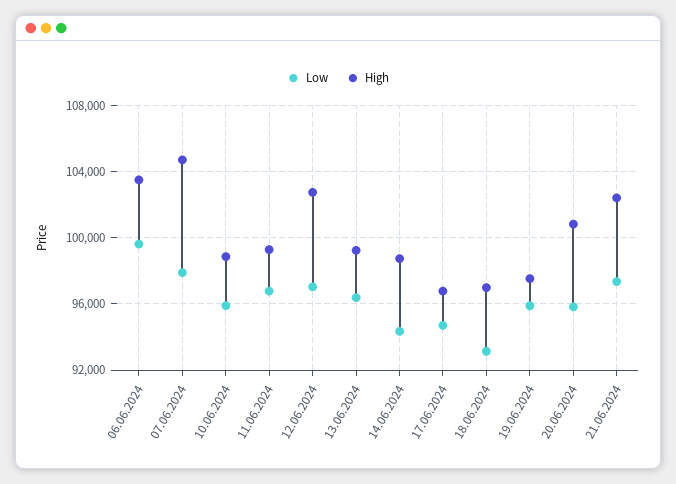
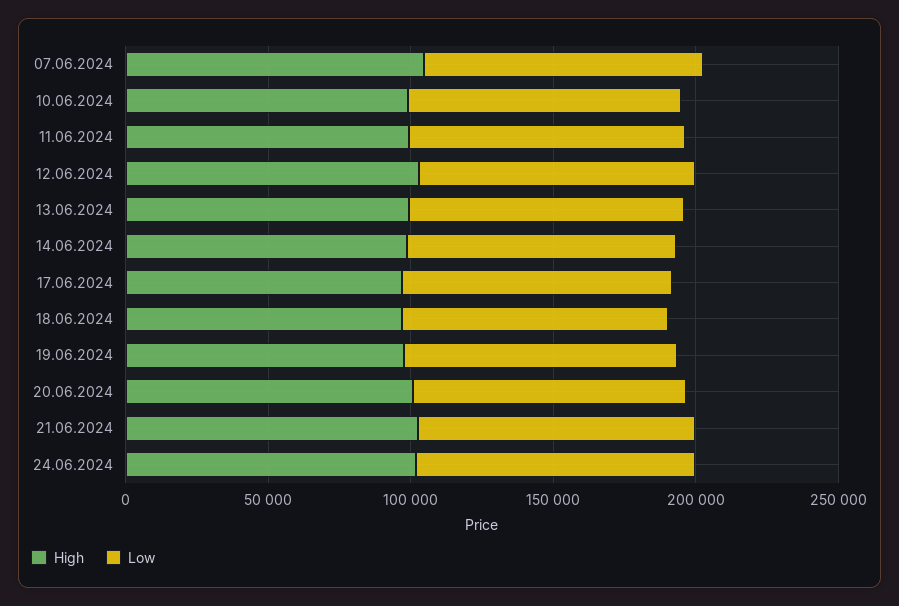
Low, 06.06.2024: 99500 -> none
High, 06.06.2024: 103500 -> none
High, 24.06.2024: none -> 100000
Low, 24.06.2024: none -> 100000

